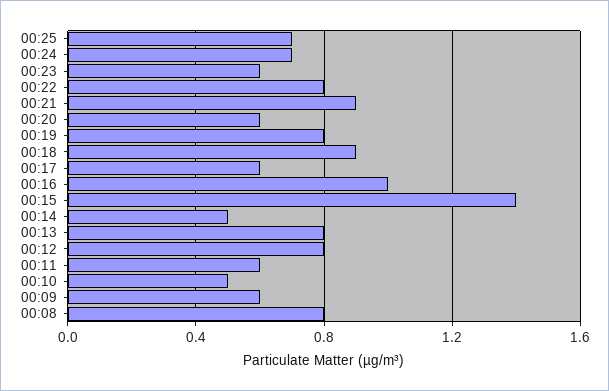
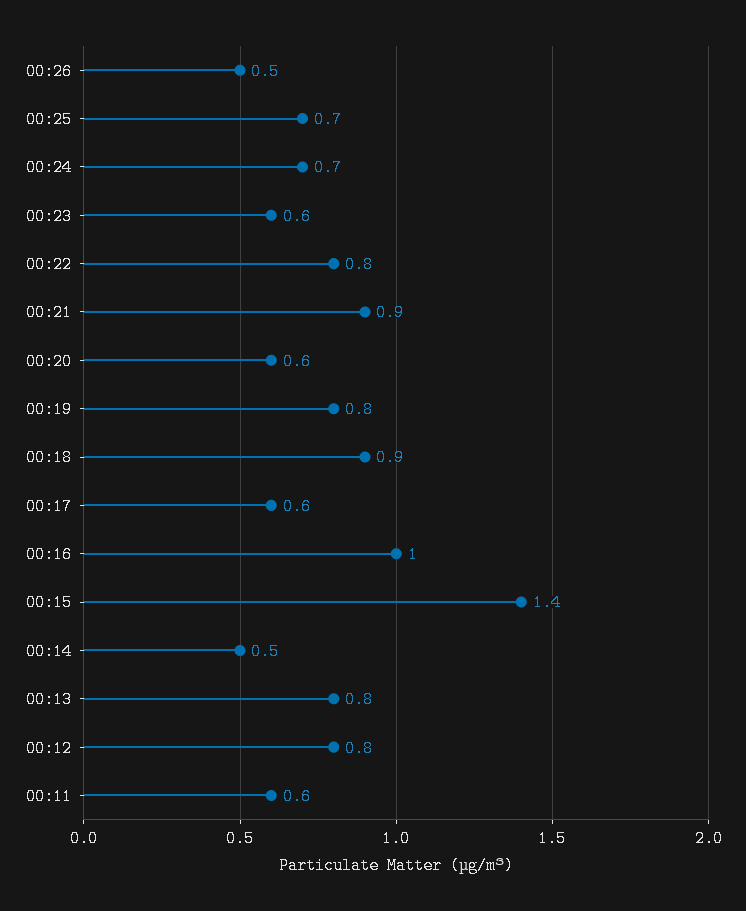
00:10: 0.5 -> none
00:09: 0.6 -> none
00:08: 0.8 -> none
00:26: none -> 0.5

